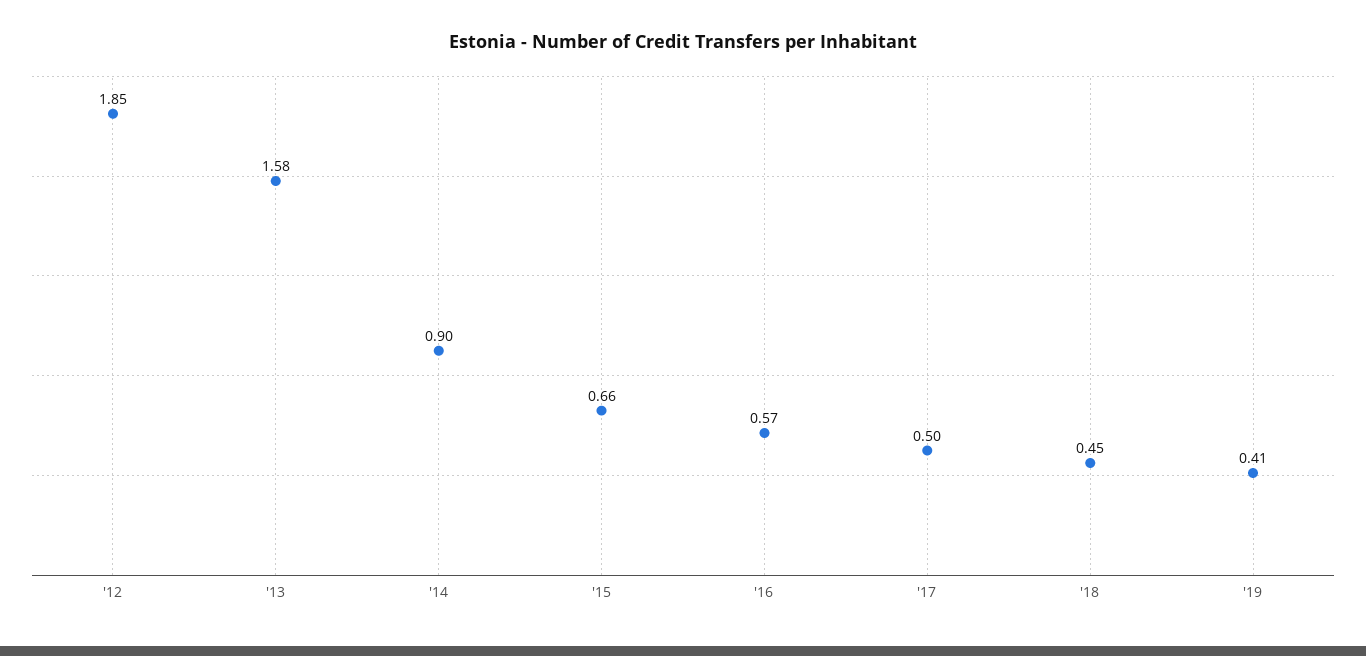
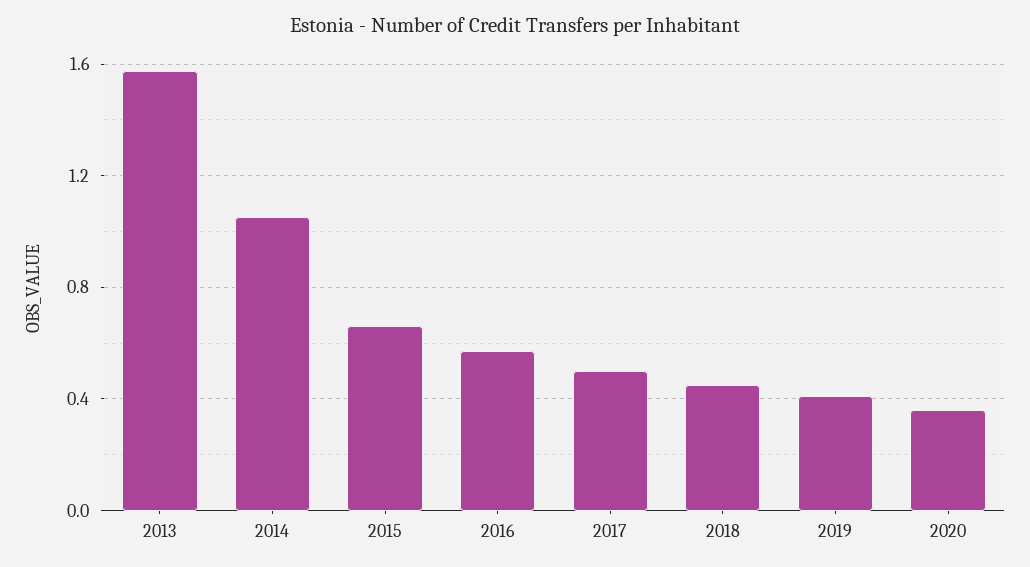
'12: 1.85 -> none
'14: 0.9 -> 1.05
2020: none -> 0.35

